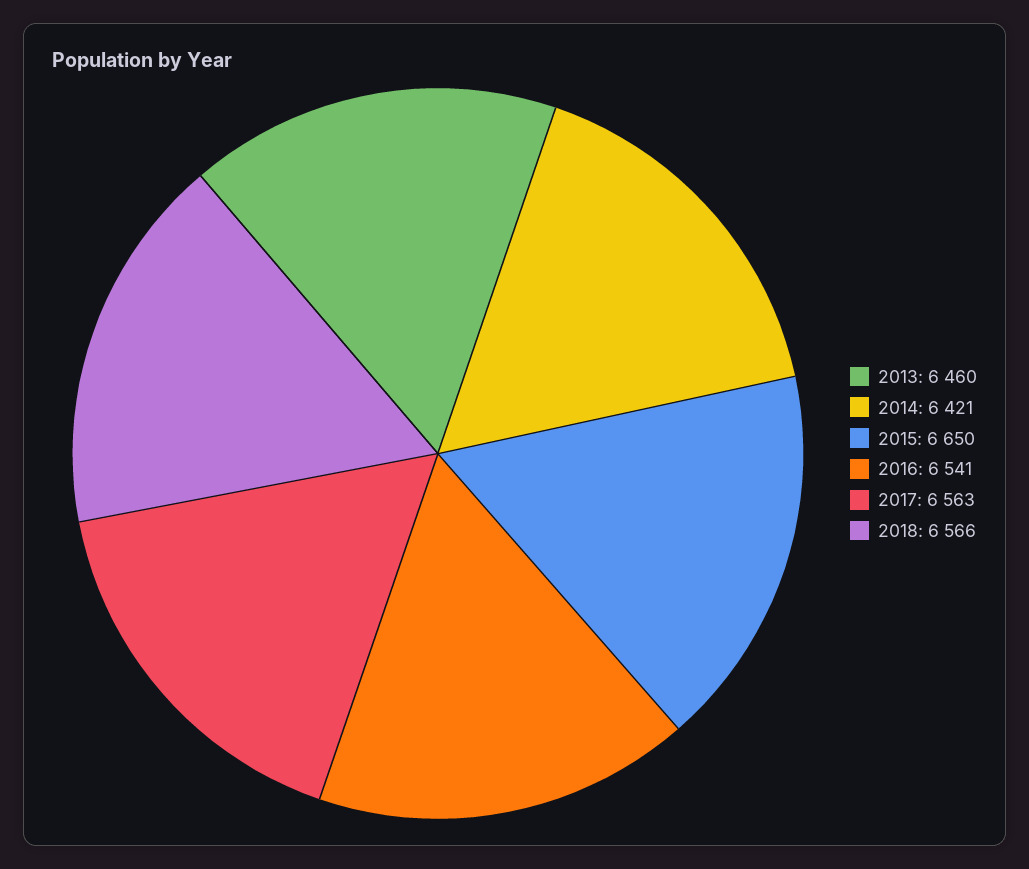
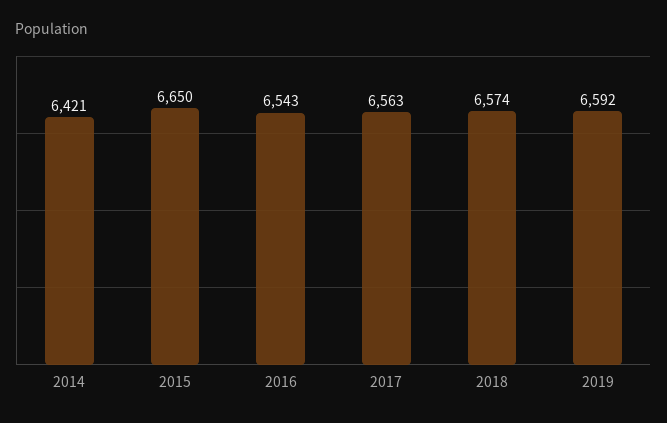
2013: 6460 -> none
2016: 6541 -> 6543
2018: 6566 -> 6574
2019: none -> 6592

